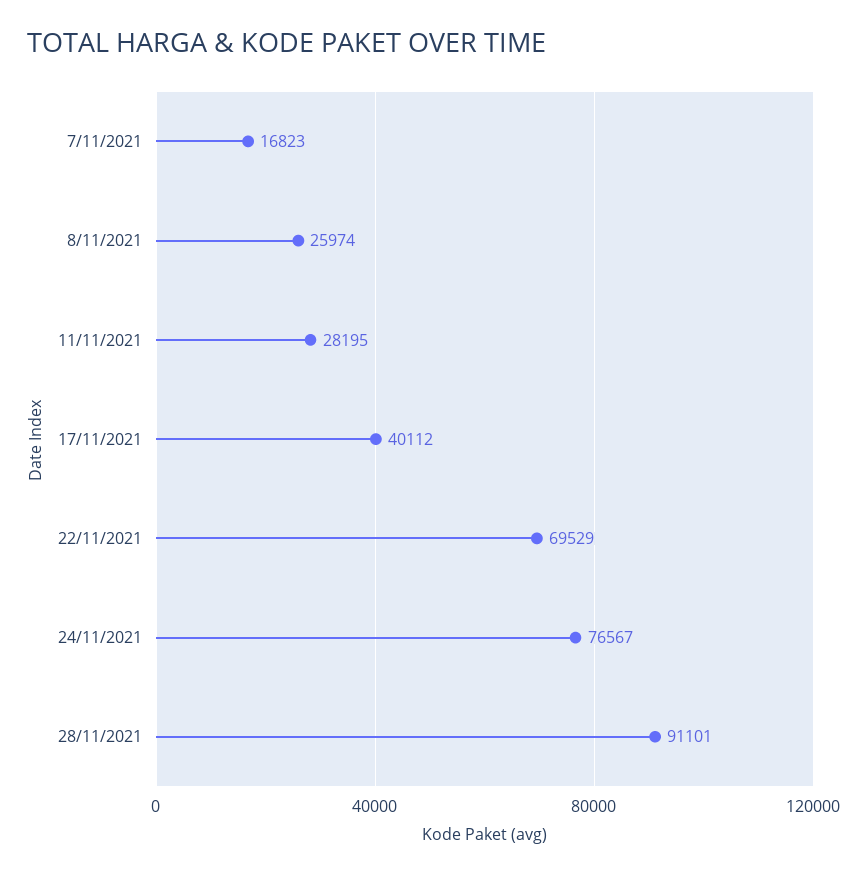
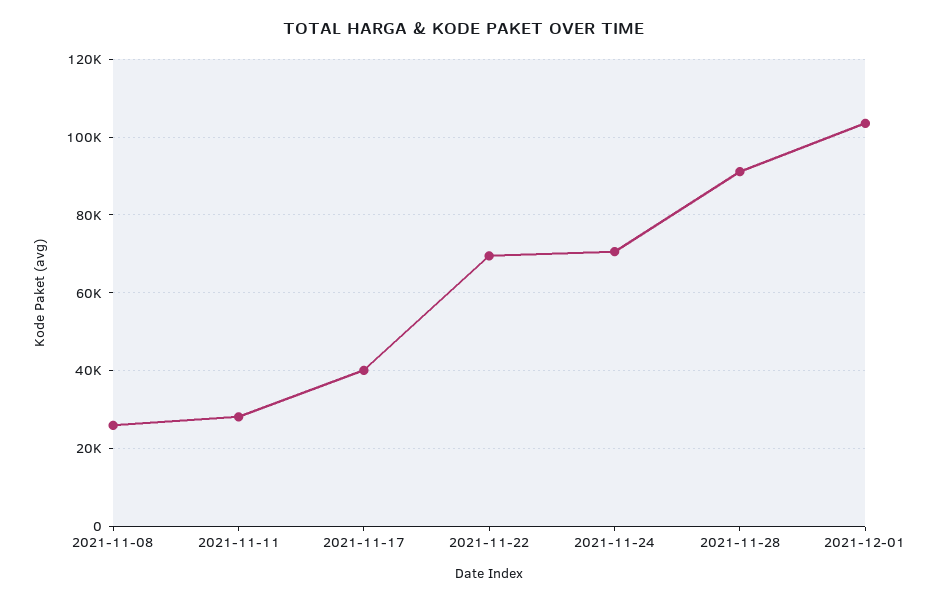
7/11/2021: 16823 -> none
24/11/2021: 76567 -> 70000
2021-12-01: none -> 104000

